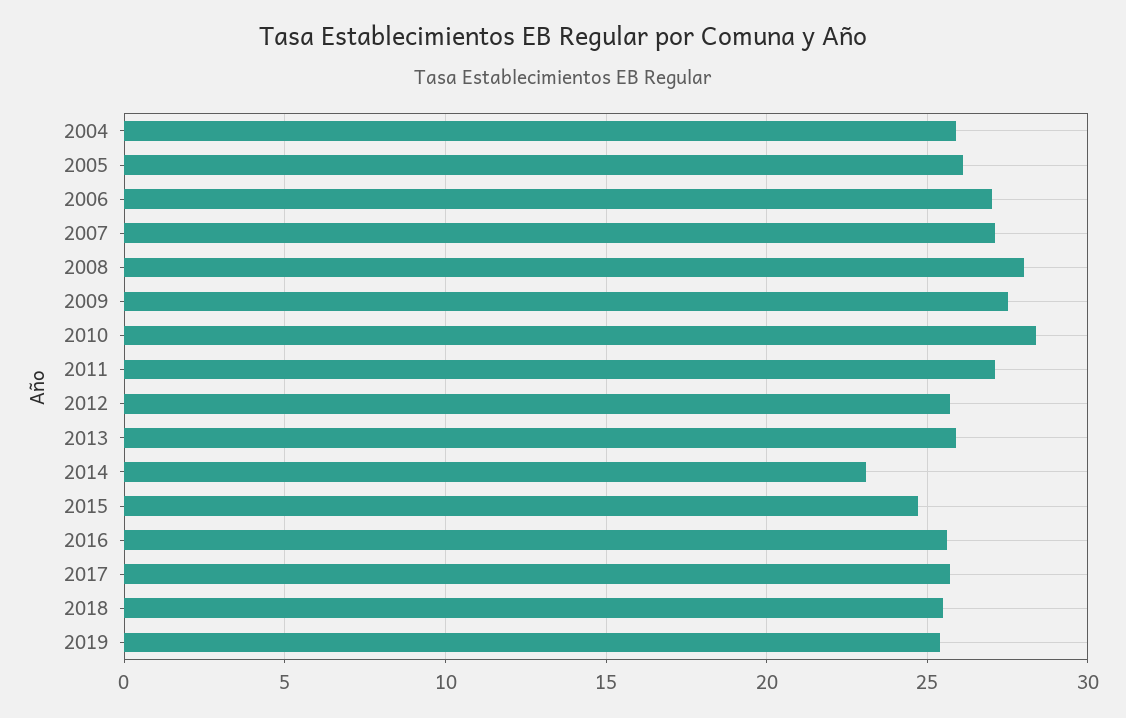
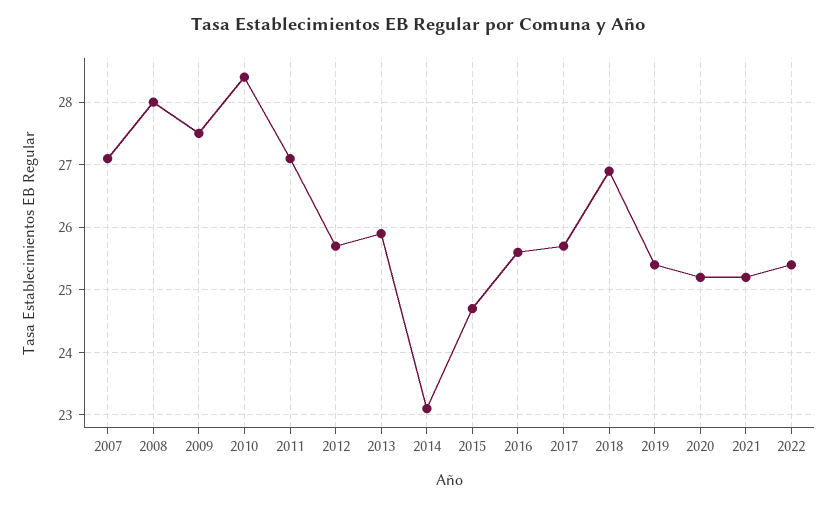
2004: 26 -> none
2005: 26 -> none
2006: 27 -> none
2018: 25.5 -> 26.9
2020: none -> 25.2
2021: none -> 25.2
2022: none -> 25.4

